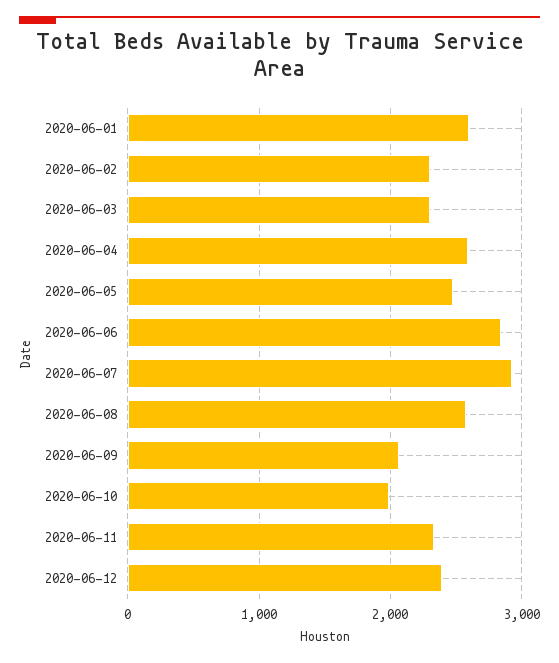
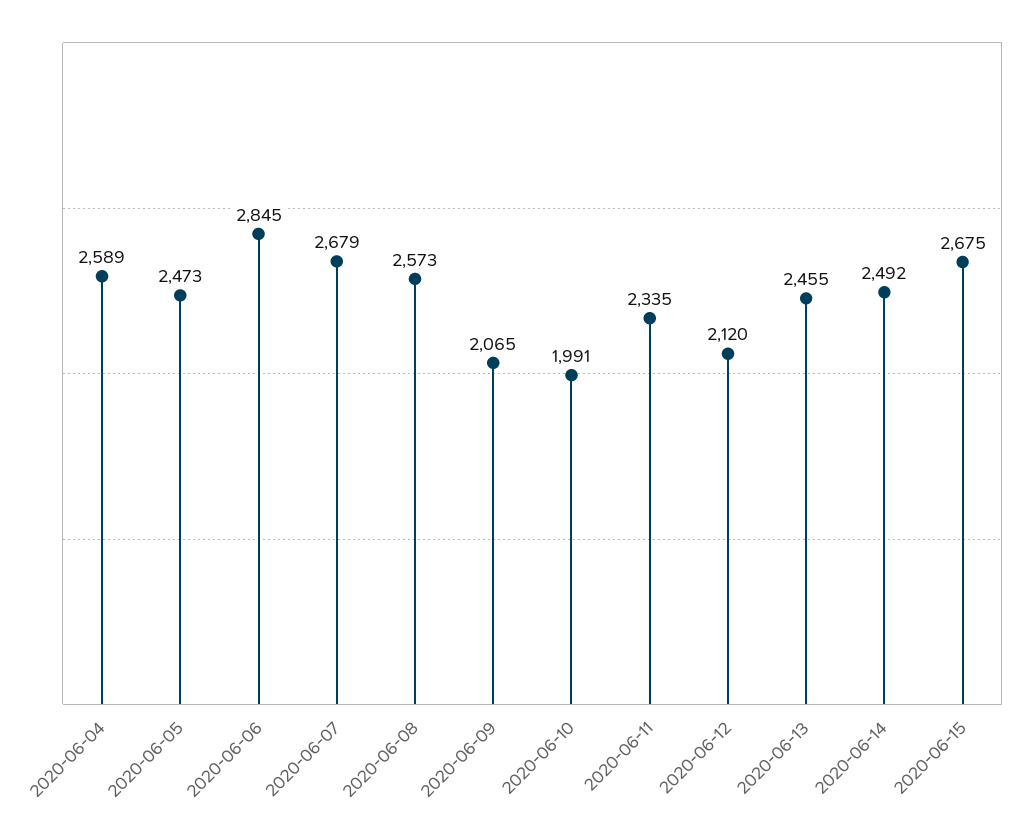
2020-06-01: 2600 -> none
2020-06-02: 2300 -> none
2020-06-03: 2300 -> none
2020-06-07: 2900 -> 2679
2020-06-12: 2400 -> 2120
2020-06-13: none -> 2455
2020-06-14: none -> 2492
2020-06-15: none -> 2675

